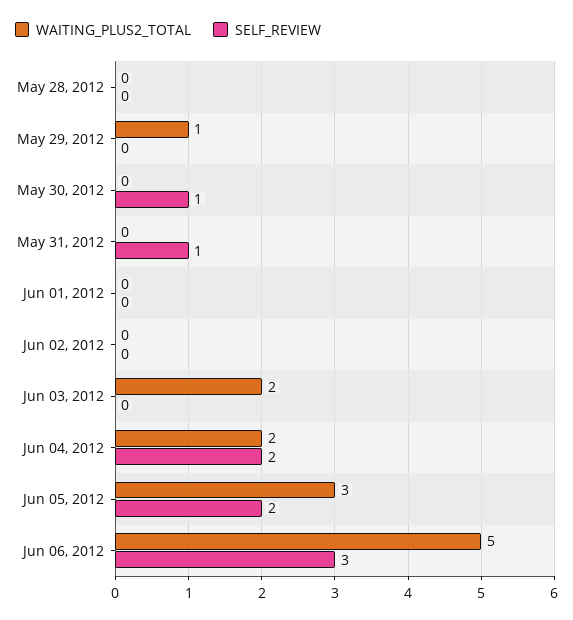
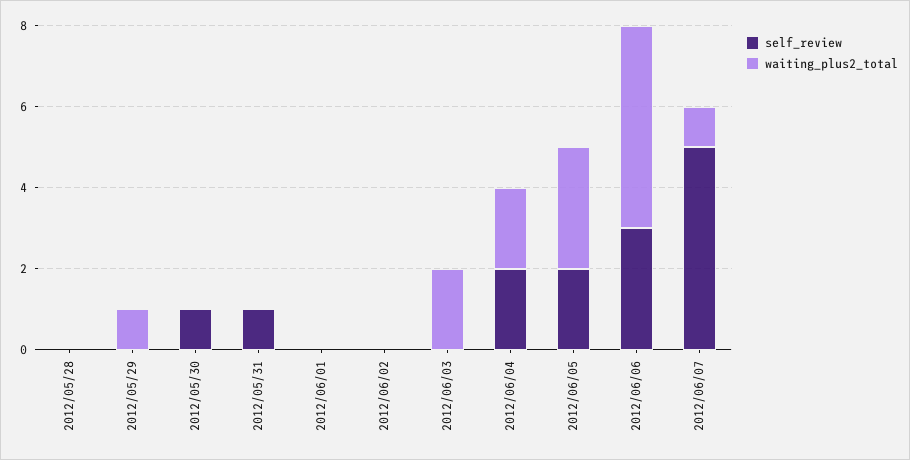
SELF_REVIEW, 2012/06/07: none -> 5
WAITING_PLUS2_TOTAL, 2012/06/07: none -> 1

